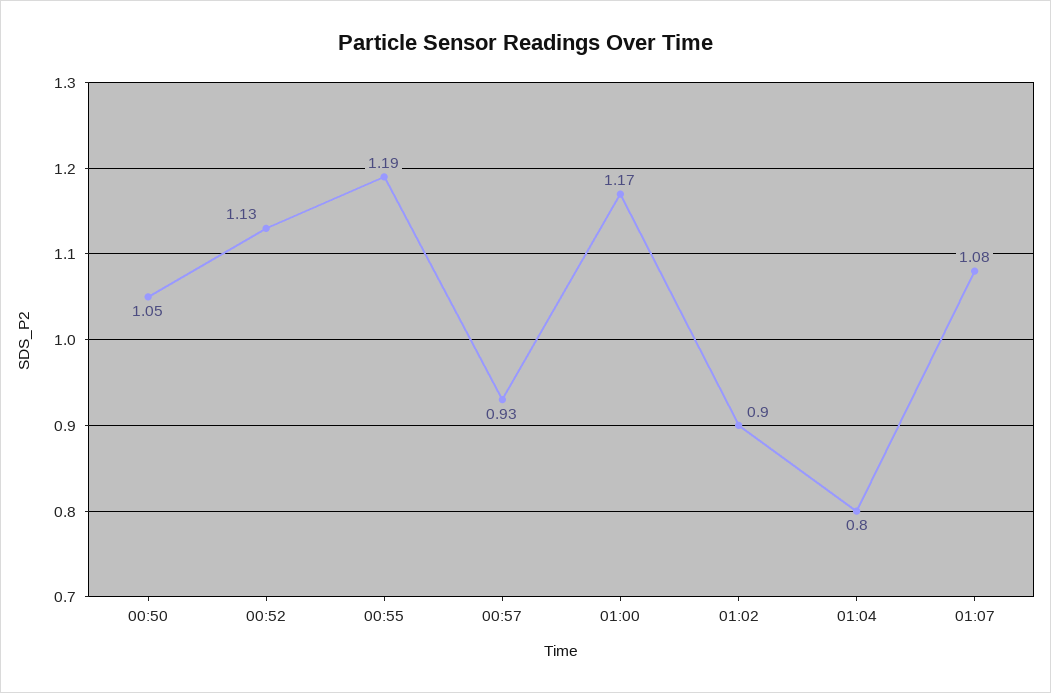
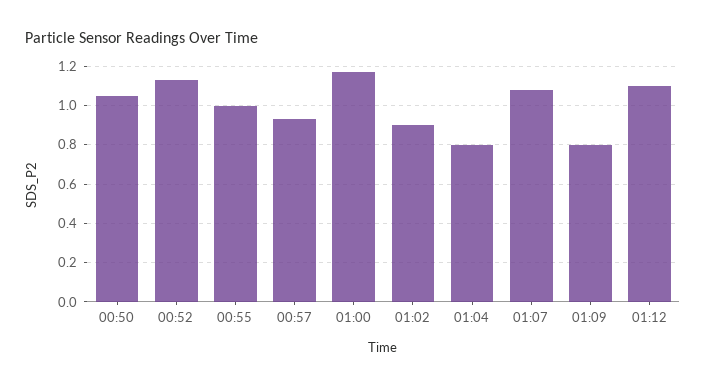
00:55: 1.19 -> 1
01:09: none -> 0.8
01:12: none -> 1.1

